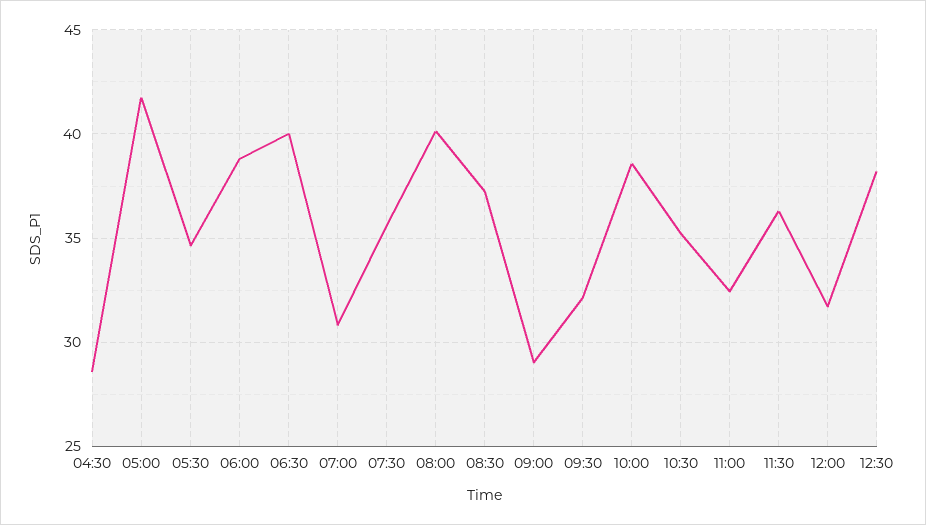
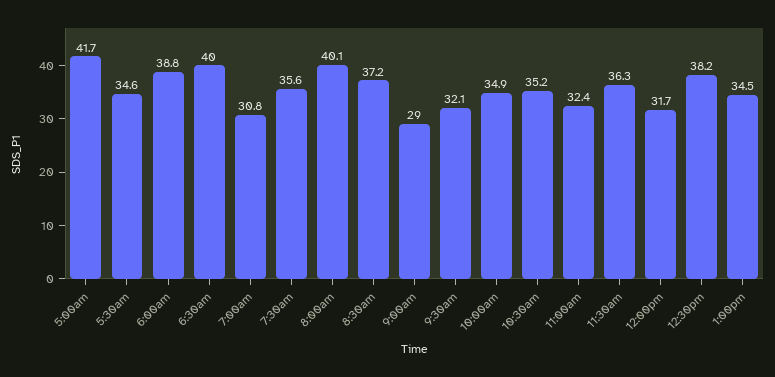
04:30: 28.5 -> none
10:00: 38.5 -> 34.9
1:00pm: none -> 34.5

